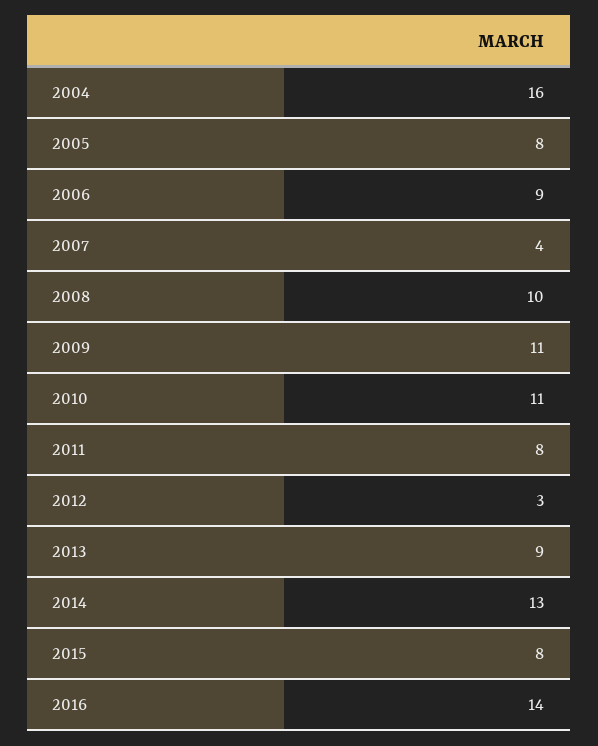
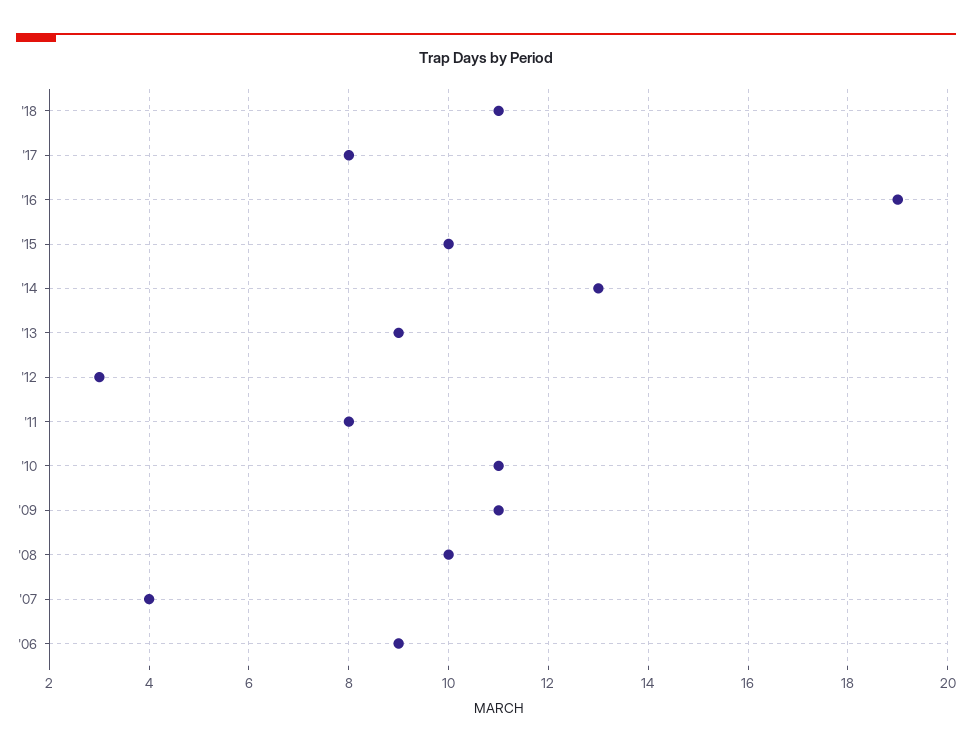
2004: 16 -> none
2005: 8 -> none
2015: 8 -> 10
2016: 14 -> 19
'18: none -> 11
'17: none -> 8

